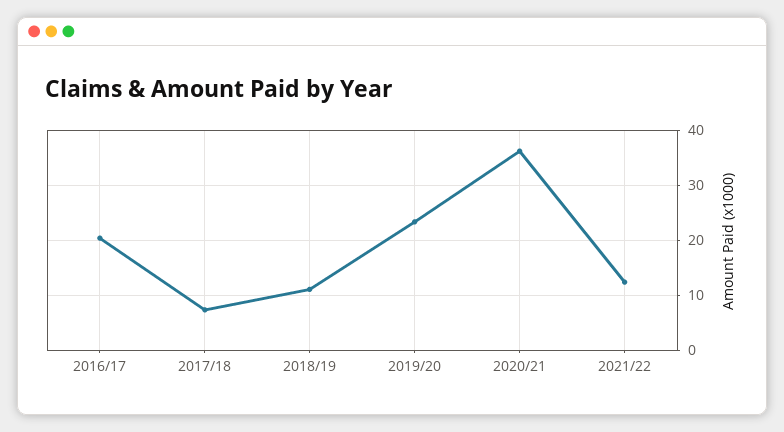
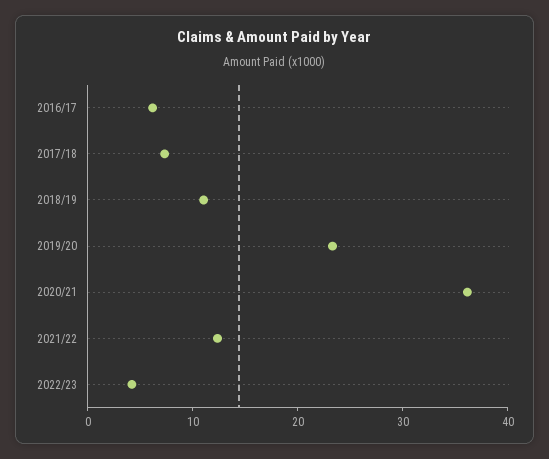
2016/17: 20 -> 6
2022/23: none -> 4

